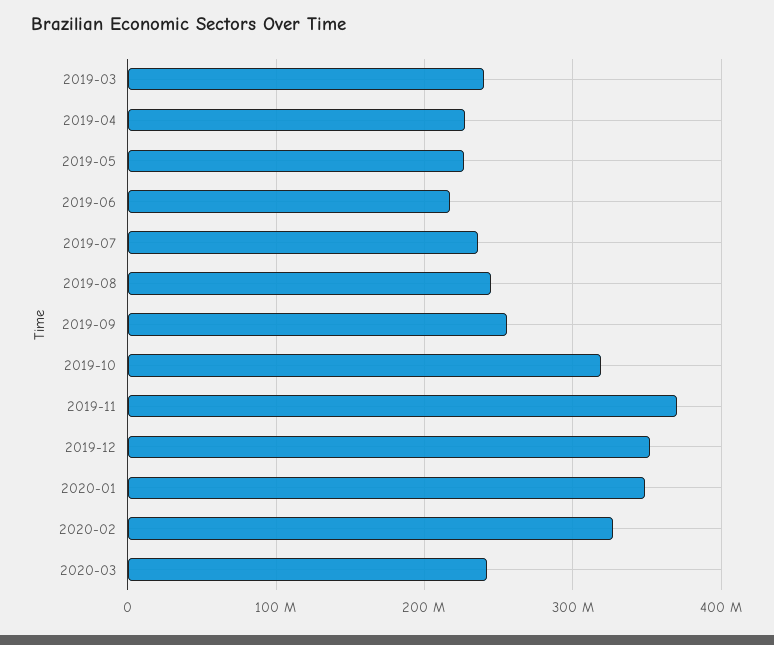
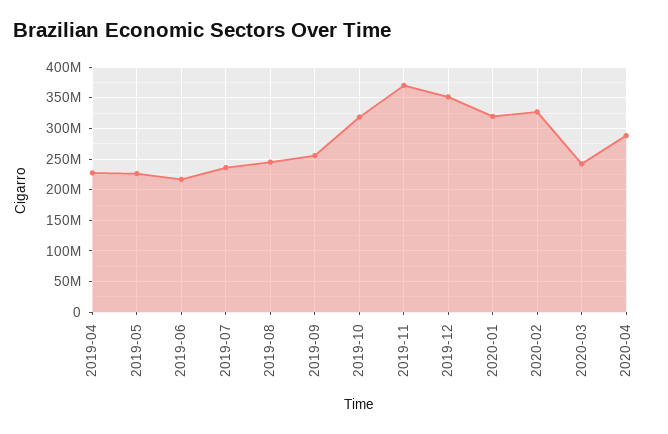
2019-03: 240000000 -> none
2020-01: 350000000 -> 320000000
2020-04: none -> 290000000

